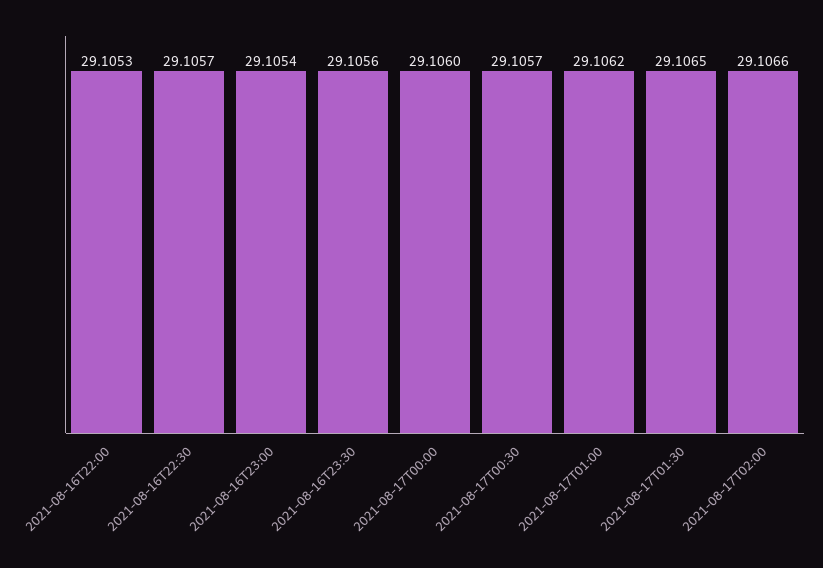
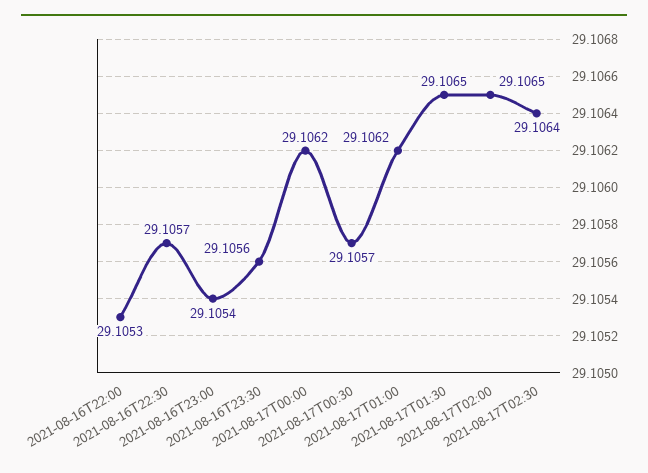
2021-08-17T00:00: 29.106 -> 29.1062
2021-08-17T02:00: 29.1066 -> 29.1065
2021-08-17T02:30: none -> 29.1064

